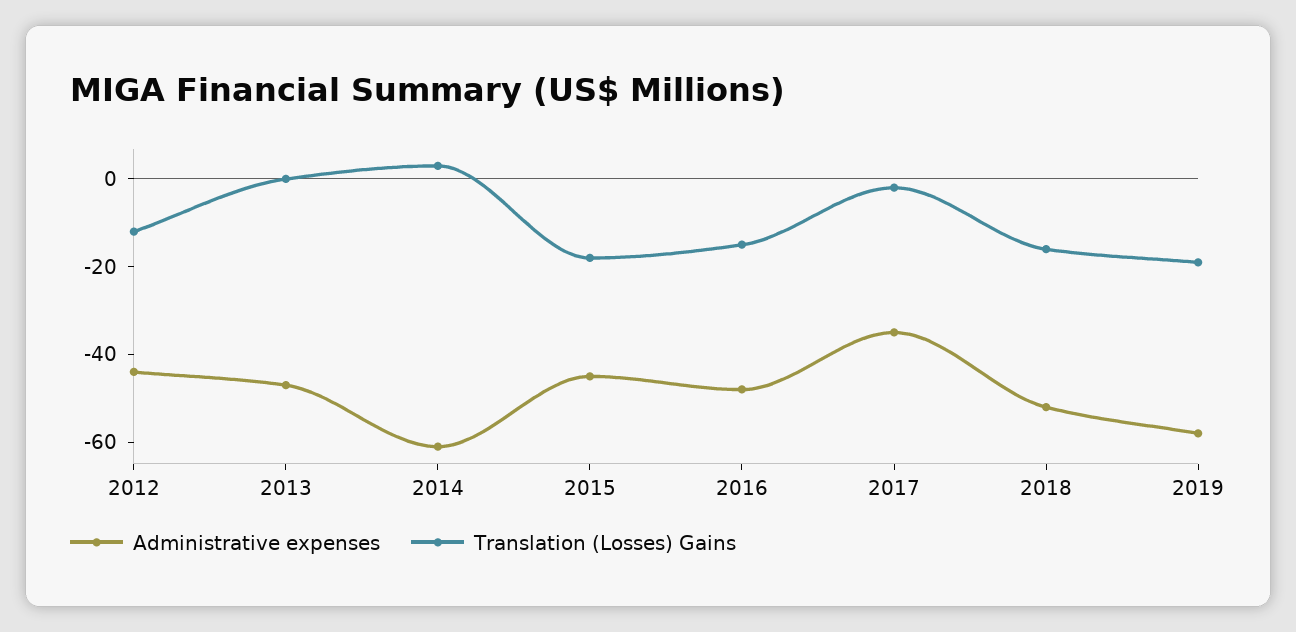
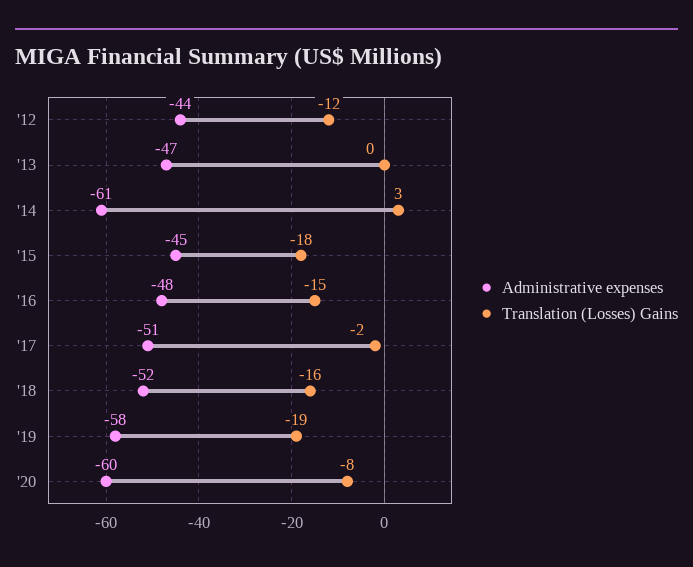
Administrative expenses, 2017: -35 -> -51
Administrative expenses, '20: none -> -60
Translation (Losses) Gains, '20: none -> -8

